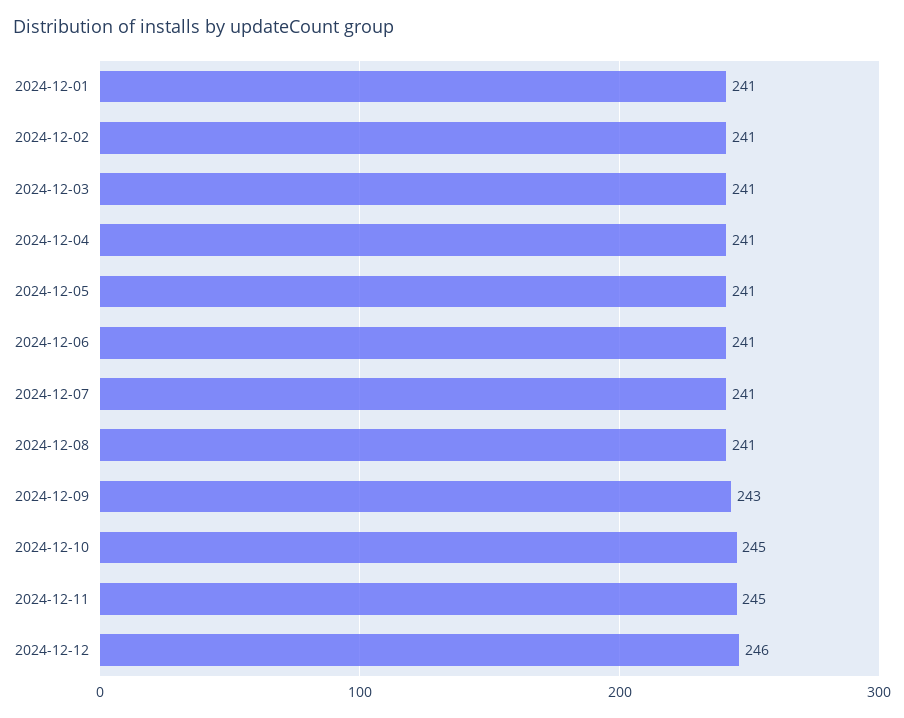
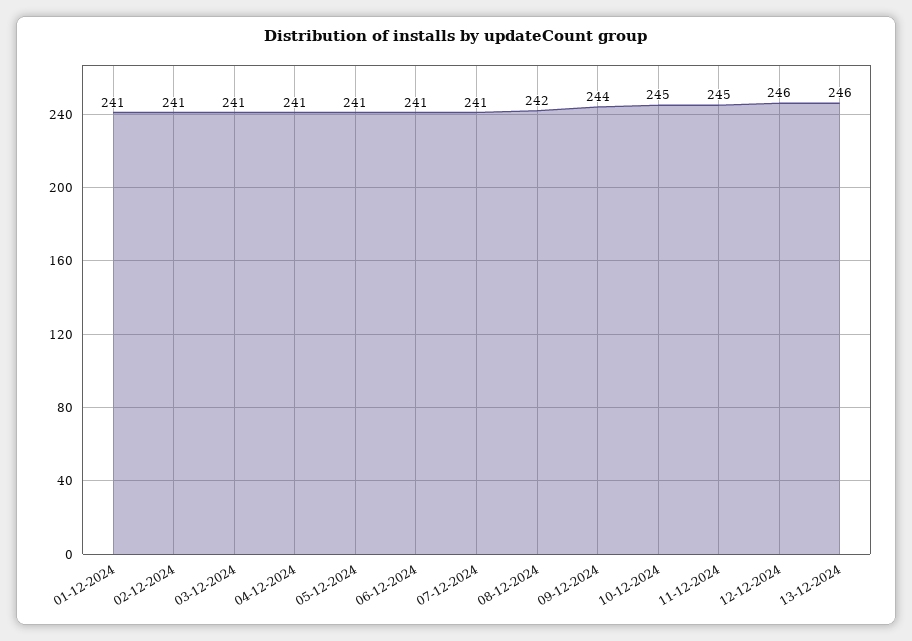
2024-12-08: 241 -> 242
2024-12-09: 243 -> 244
13-12-2024: none -> 246

